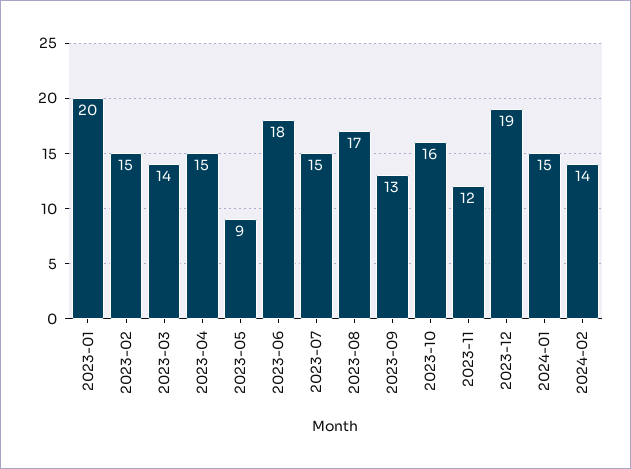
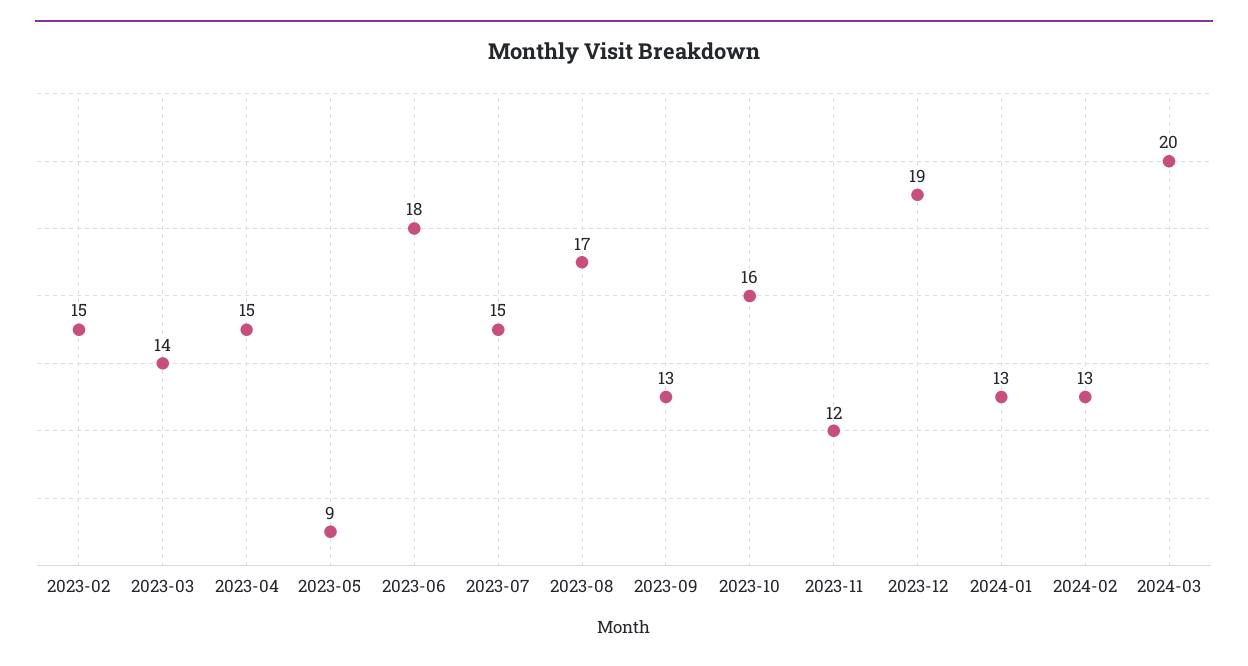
2023-01: 20 -> none
2024-01: 15 -> 13
2024-02: 14 -> 13
2024-03: none -> 20

